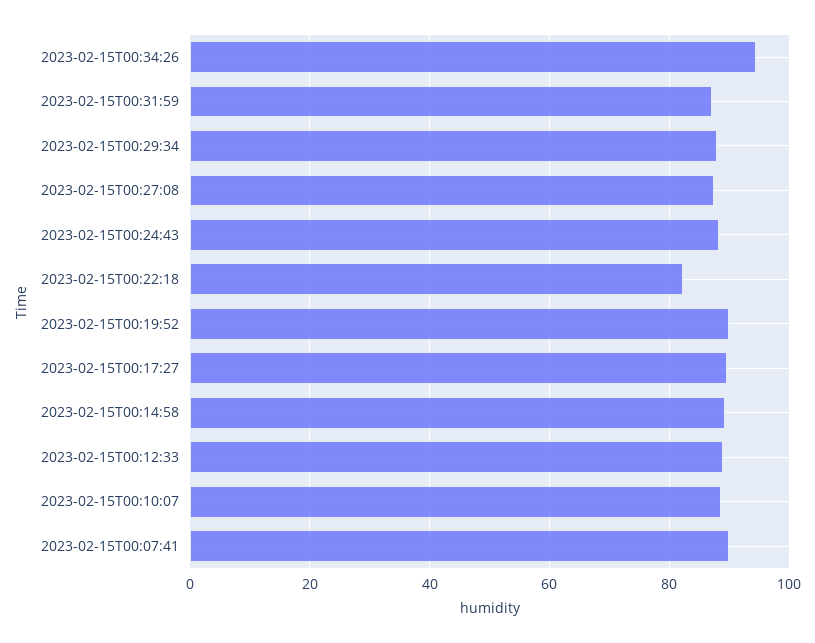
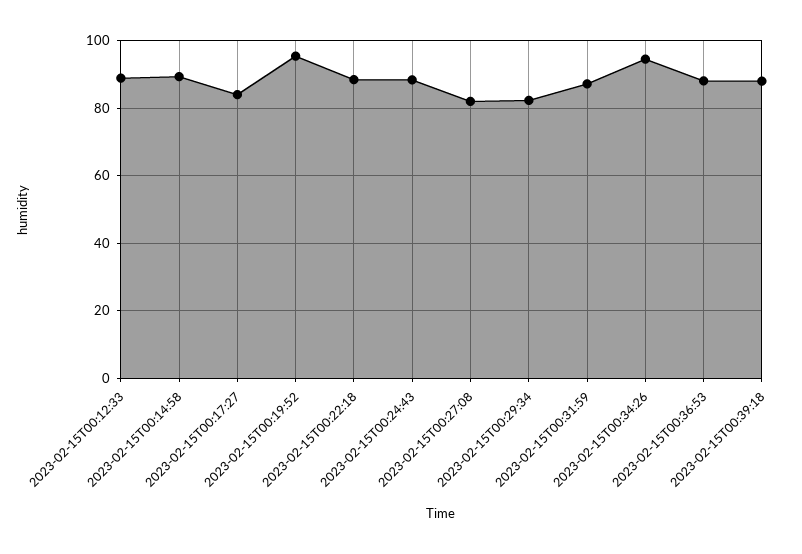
2023-02-15T00:29:34: 88 -> 82
2023-02-15T00:27:08: 88 -> 82
2023-02-15T00:22:18: 82 -> 88
2023-02-15T00:19:52: 90 -> 96
2023-02-15T00:17:27: 90 -> 84
2023-02-15T00:10:07: 88 -> none
2023-02-15T00:07:41: 90 -> none
2023-02-15T00:36:53: none -> 88
2023-02-15T00:39:18: none -> 88

